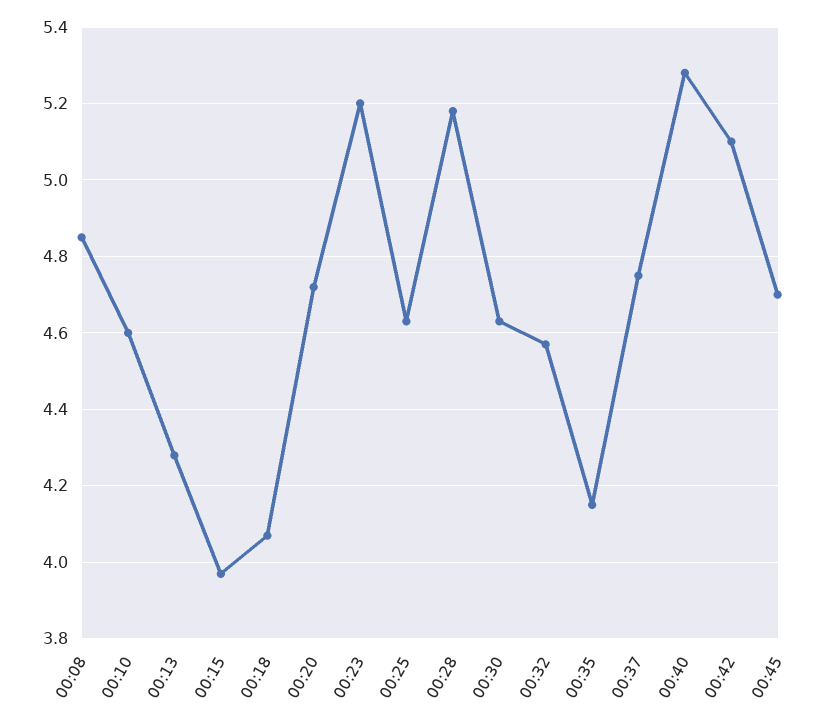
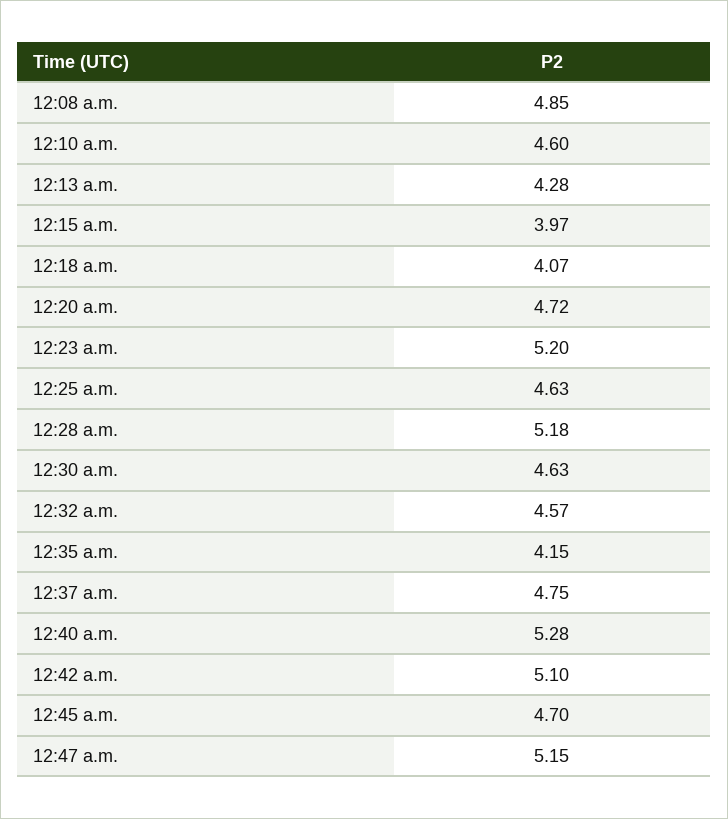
12:47 a.m.: none -> 5.15

